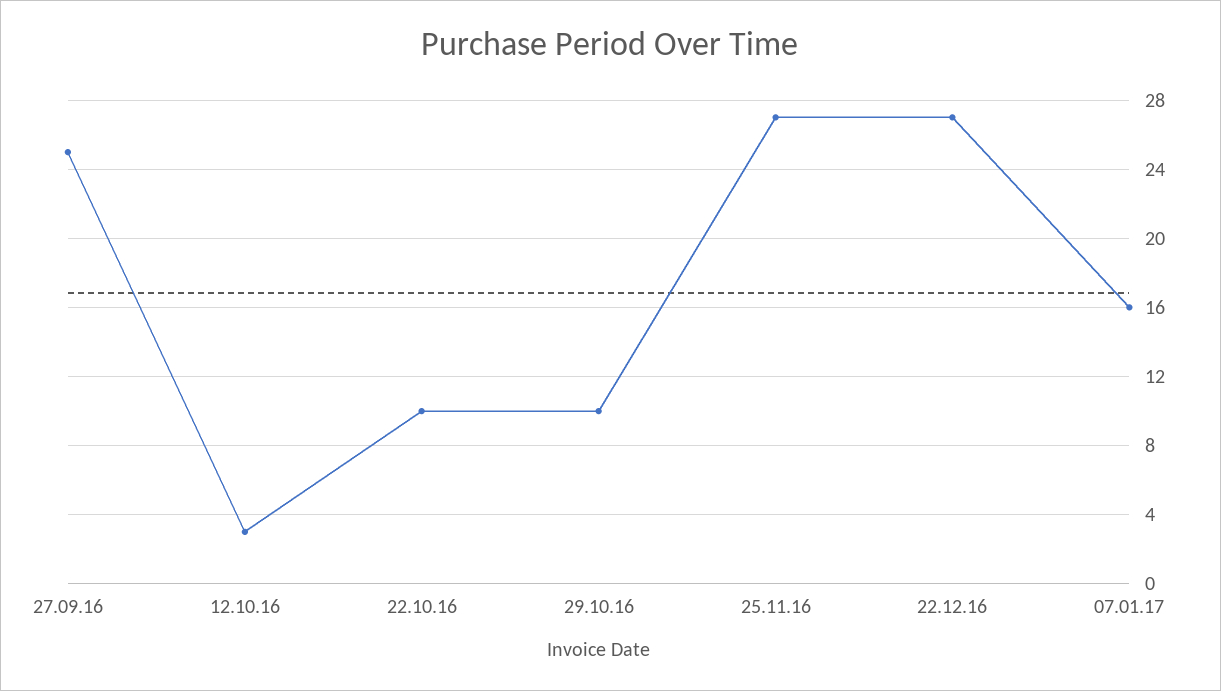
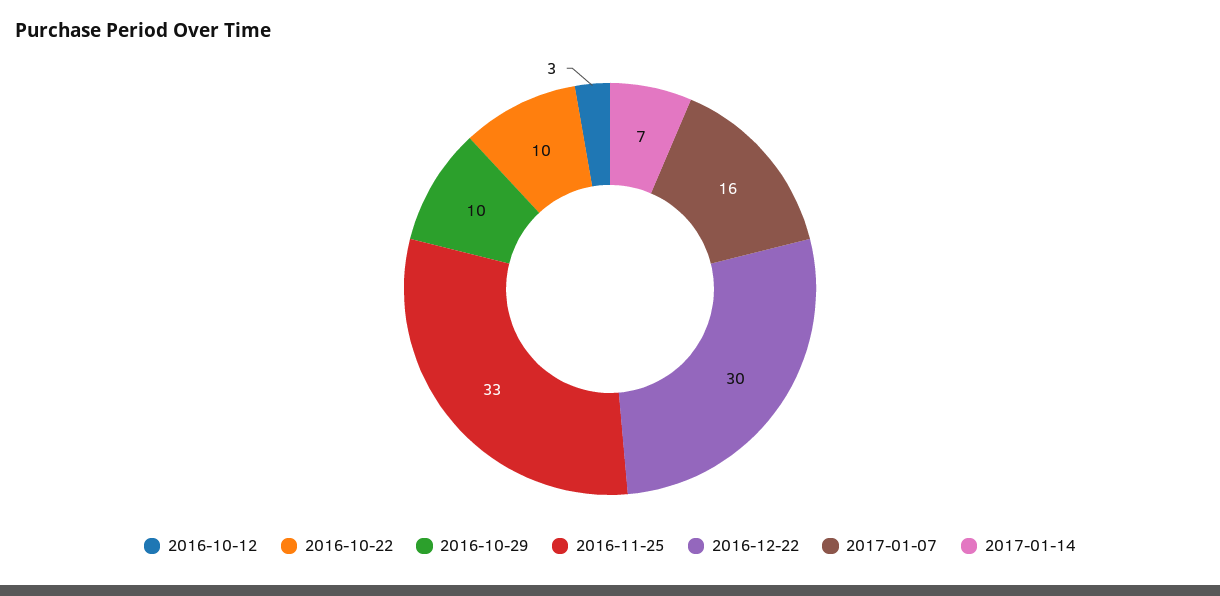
27.09.16: 25 -> none
25.11.16: 27 -> 33
22.12.16: 27 -> 30
2017-01-14: none -> 7

